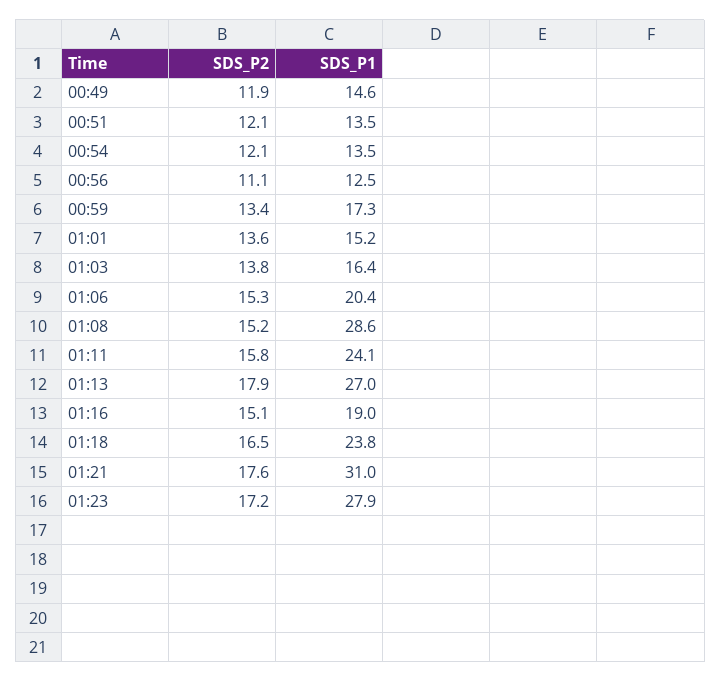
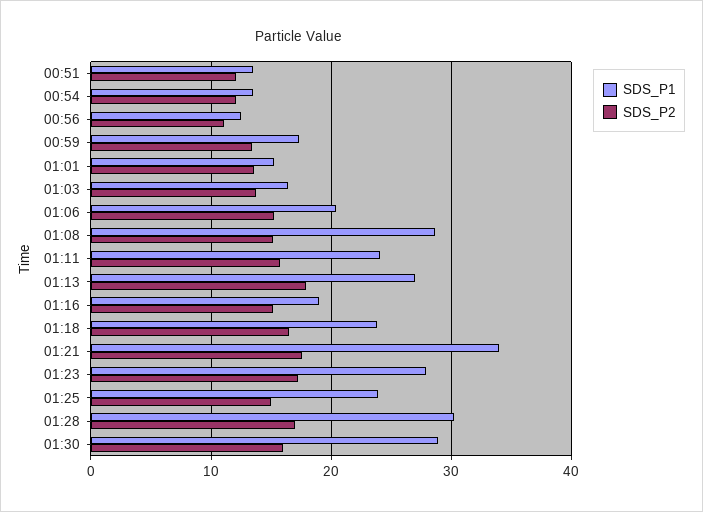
SDS_P2, 00:49: 11.9 -> none
SDS_P1, 00:49: 14.6 -> none
SDS_P1, 01:21: 31 -> 34
SDS_P1, 01:25: none -> 24
SDS_P2, 01:25: none -> 15
SDS_P1, 01:28: none -> 30
SDS_P2, 01:28: none -> 17
SDS_P1, 01:30: none -> 29
SDS_P2, 01:30: none -> 16

